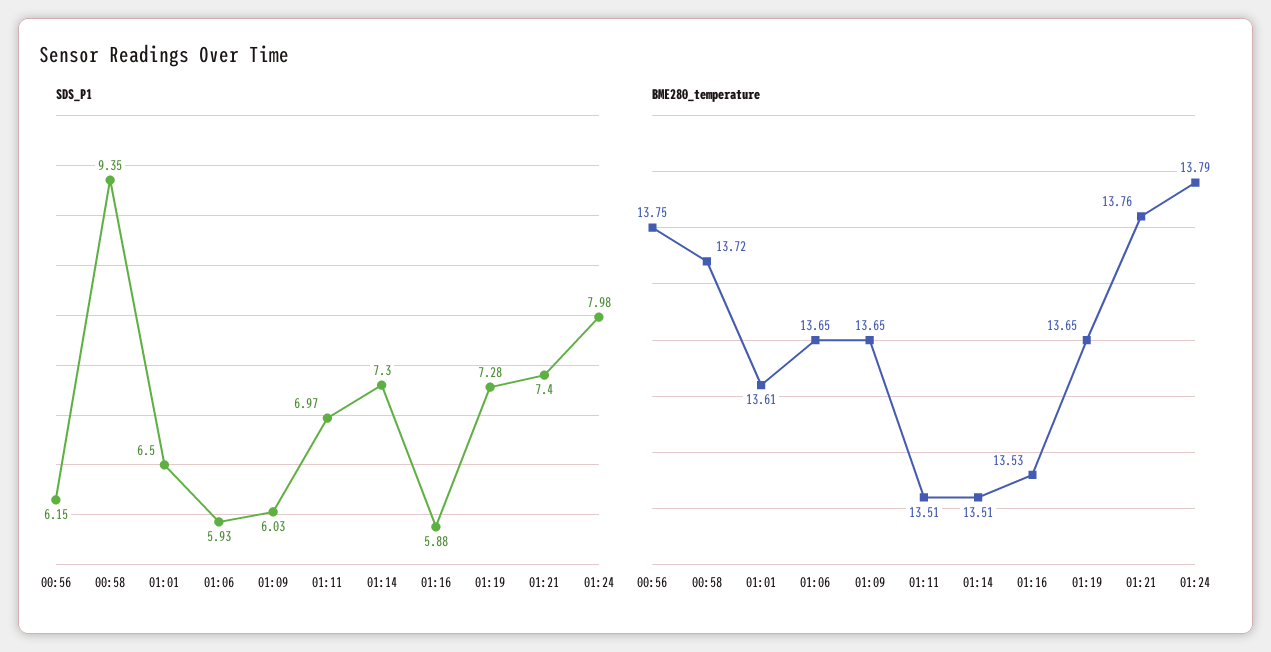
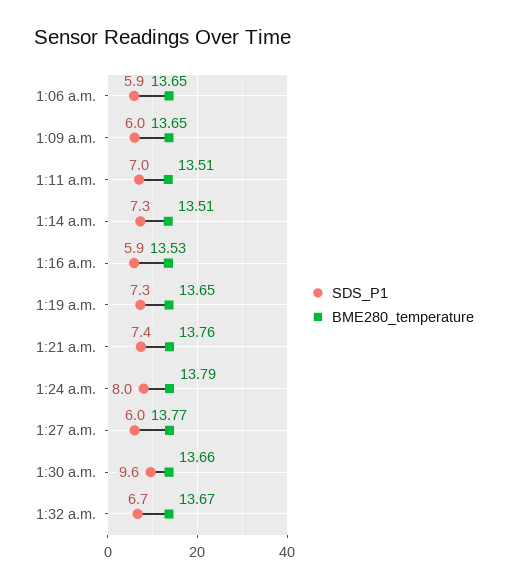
SDS_P1, 00:56: 6.15 -> none
SDS_P1, 00:58: 9.35 -> none
SDS_P1, 01:01: 6.5 -> none
BME280_temperature, 00:56: 13.75 -> none
BME280_temperature, 00:58: 13.72 -> none
BME280_temperature, 01:01: 13.61 -> none
SDS_P1, 1:27 a.m.: none -> 6
BME280_temperature, 1:27 a.m.: none -> 13.77
SDS_P1, 1:30 a.m.: none -> 9.6
BME280_temperature, 1:30 a.m.: none -> 13.66
SDS_P1, 1:32 a.m.: none -> 6.7
BME280_temperature, 1:32 a.m.: none -> 13.67

